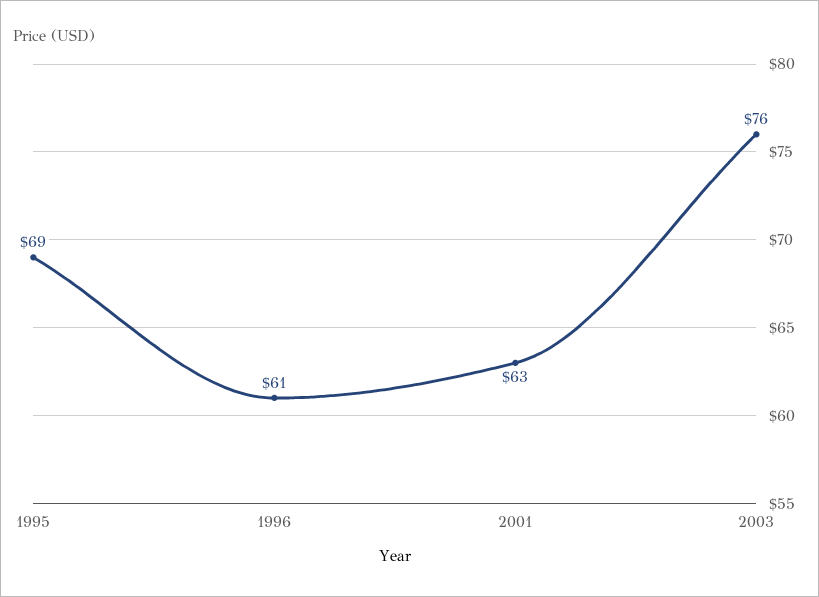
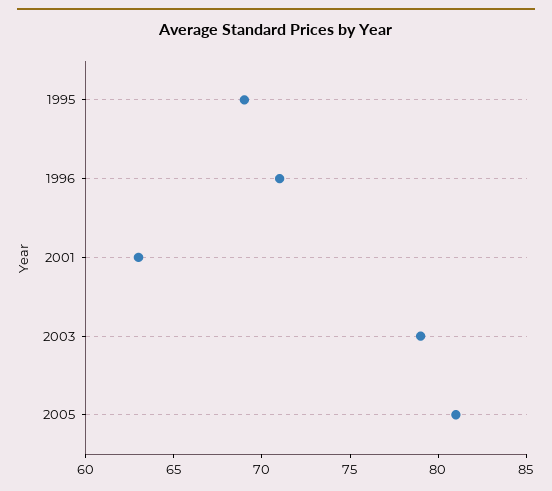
1996: 61 -> 71
2003: 76 -> 79
2005: none -> 81

